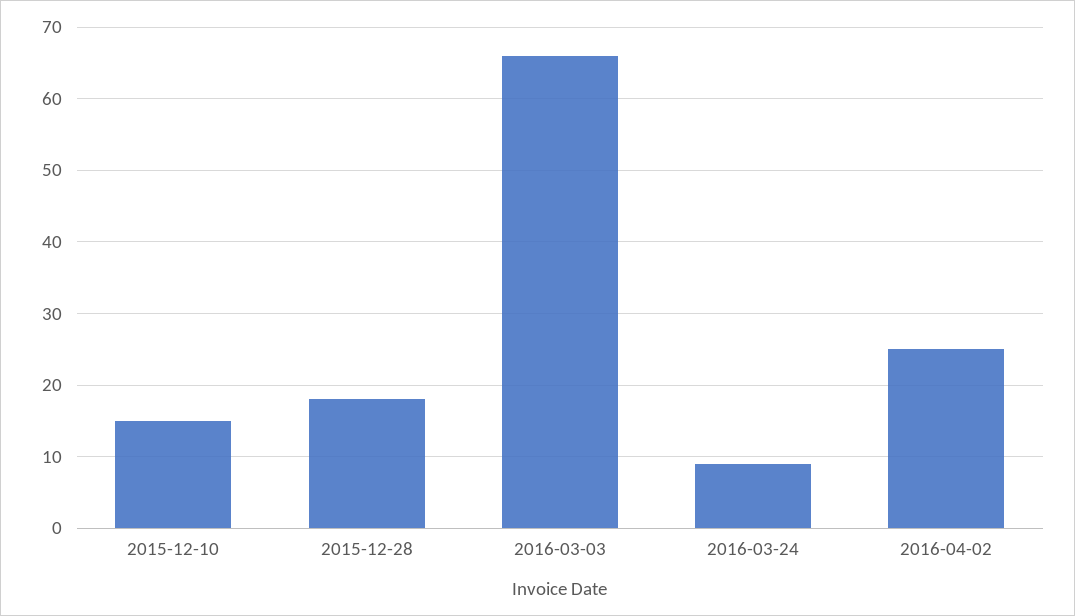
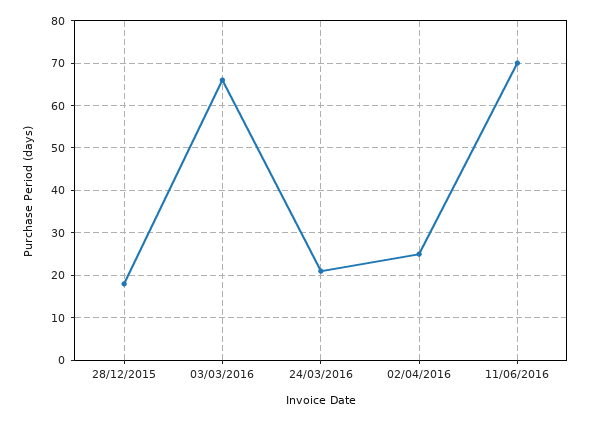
2015-12-10: 15 -> none
2016-03-24: 9 -> 20
11/06/2016: none -> 70

